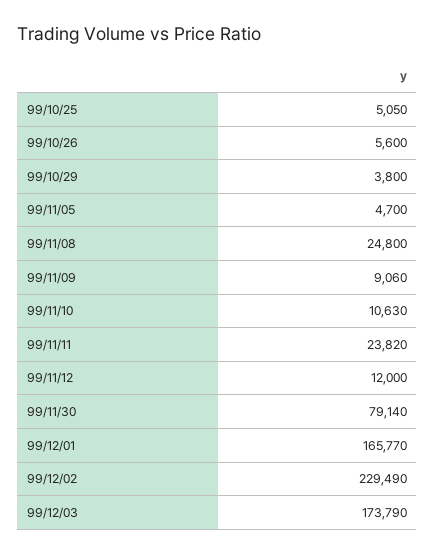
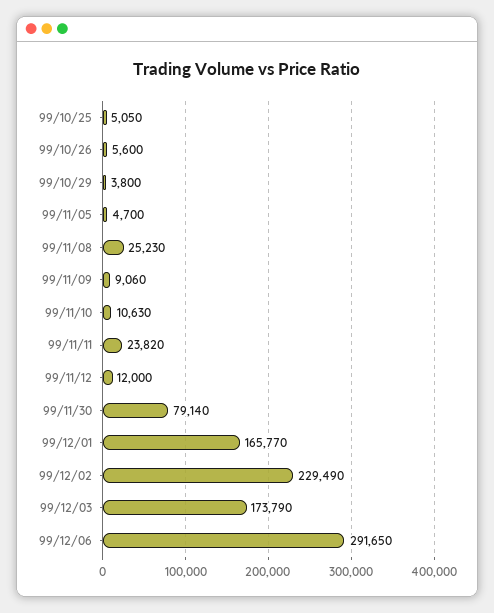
99/11/08: 24800 -> 25230
99/12/06: none -> 291650

